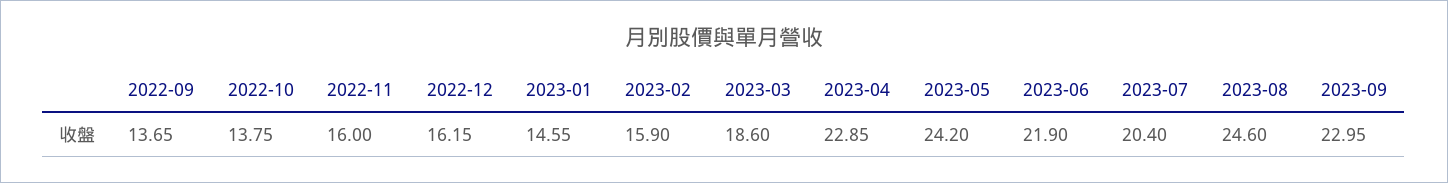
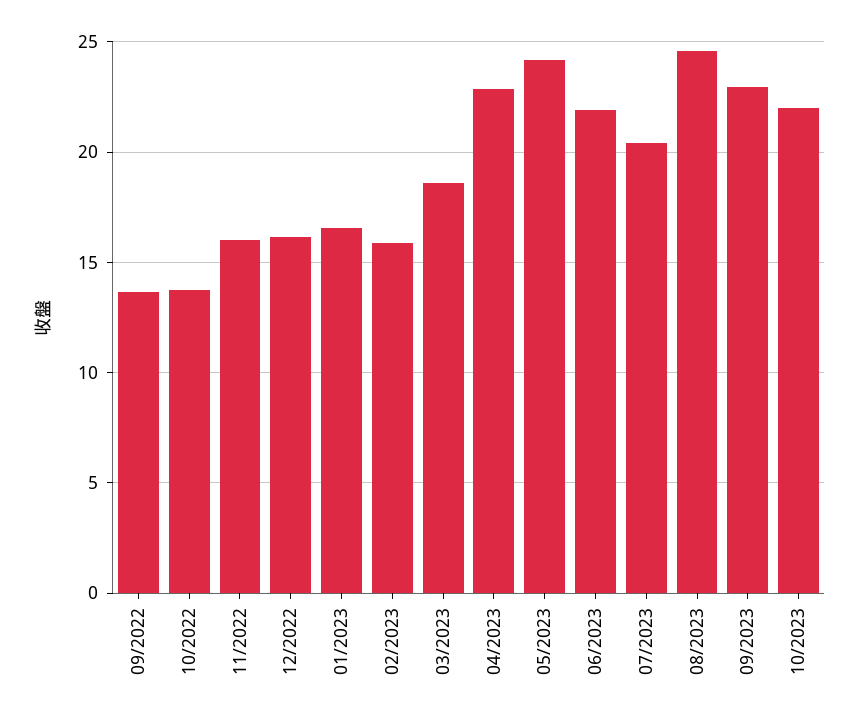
2023-01: 14.55 -> 16.5
10/2023: none -> 22

